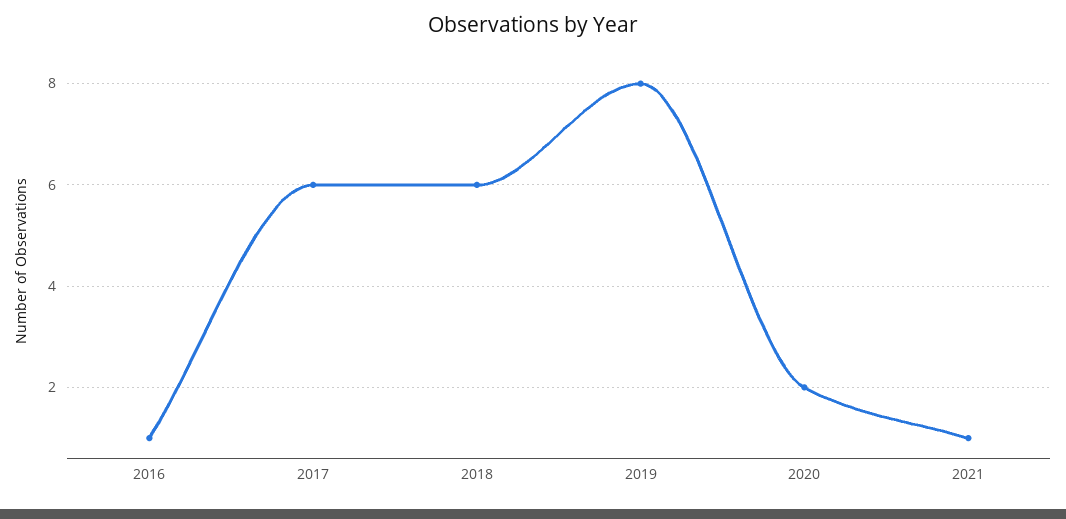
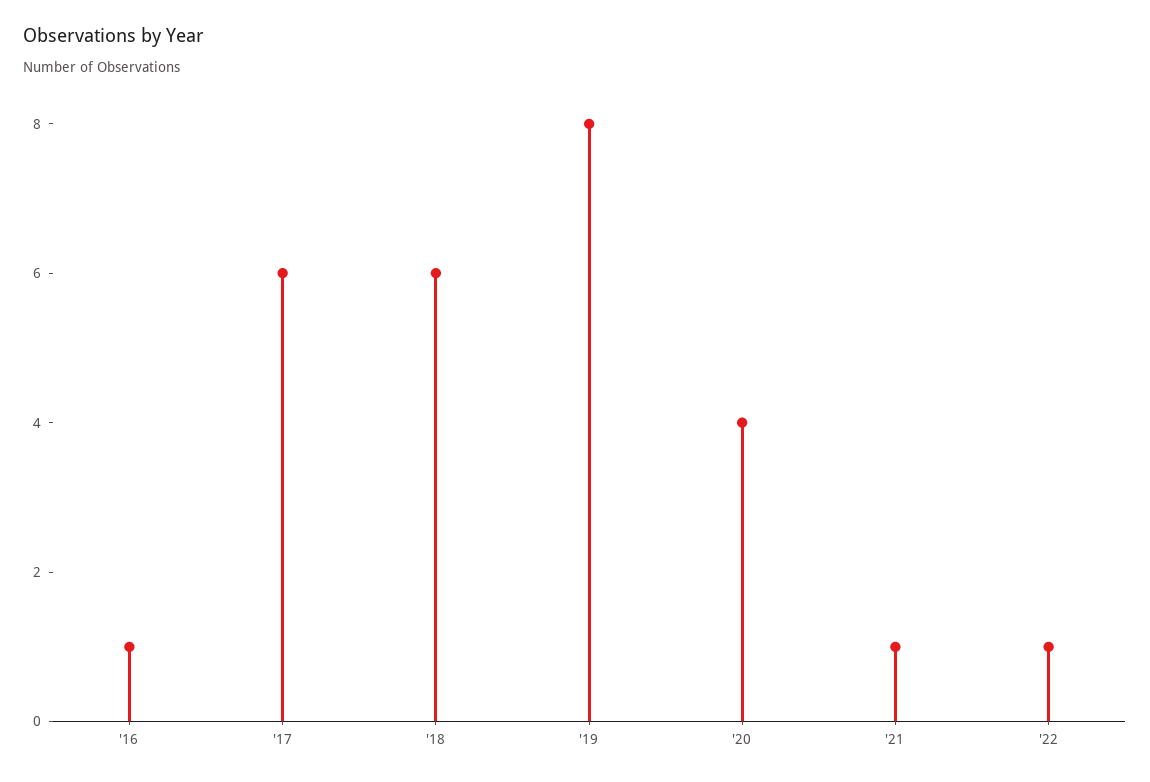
2020: 2 -> 4
'22: none -> 1

